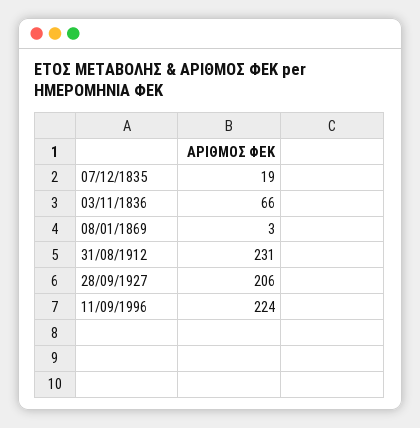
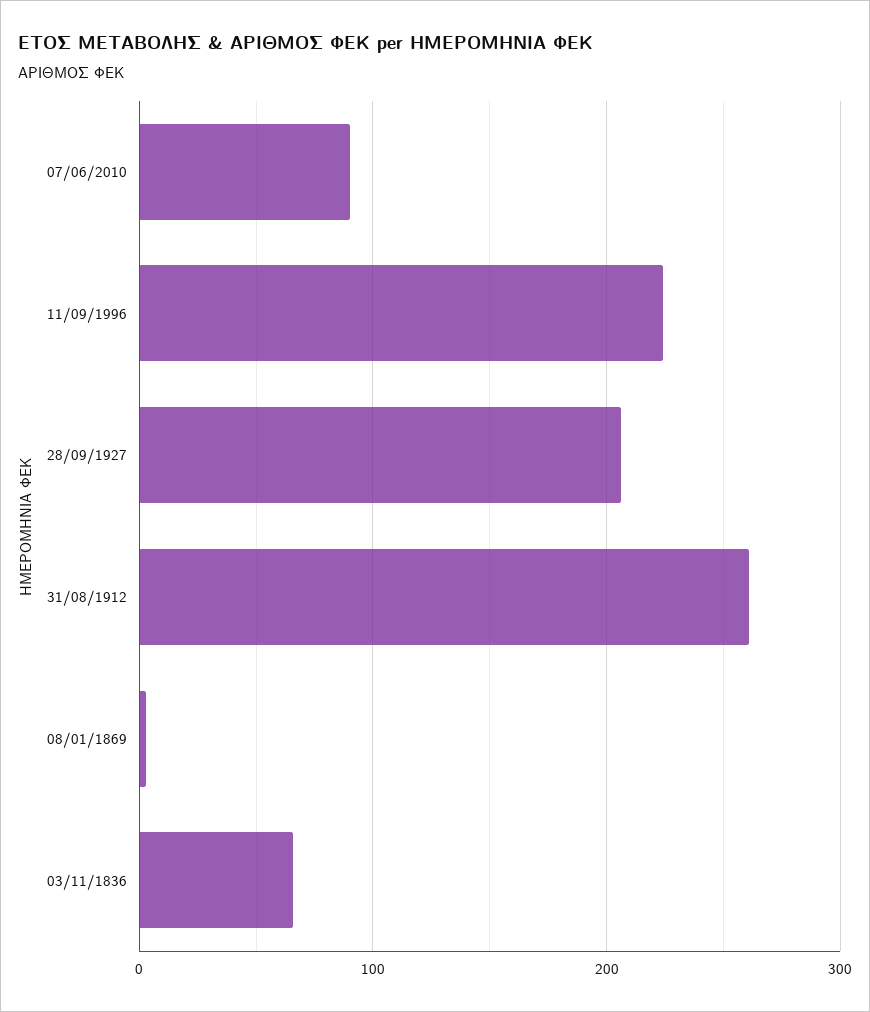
07/12/1835: 19 -> none
31/08/1912: 231 -> 260
07/06/2010: none -> 90

